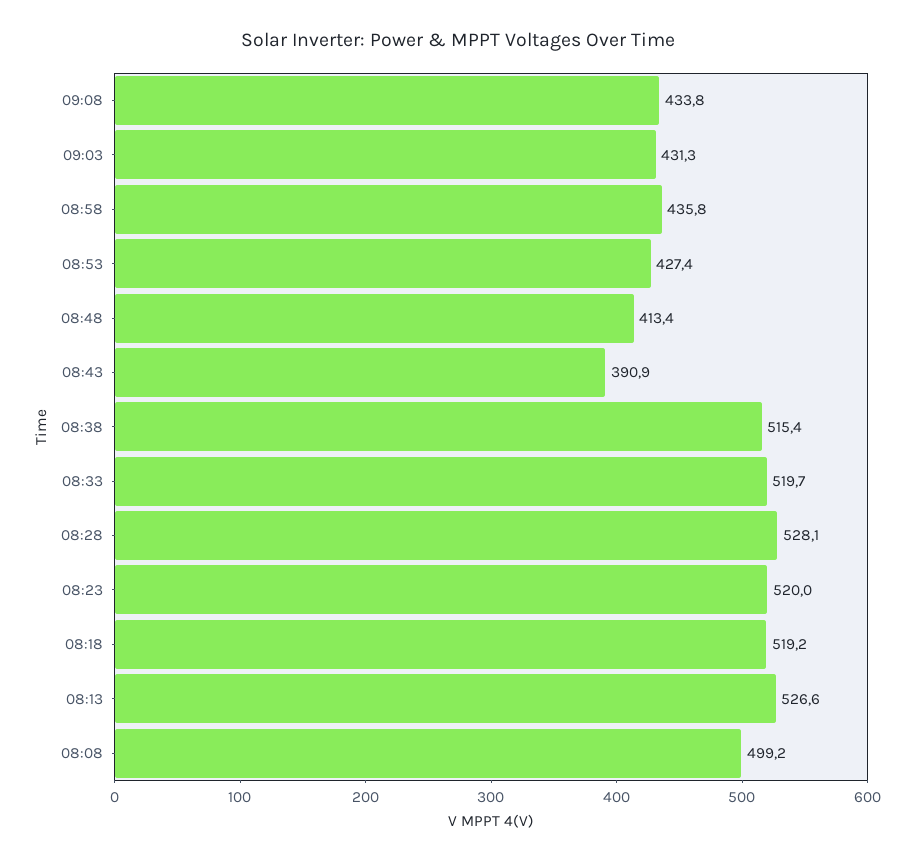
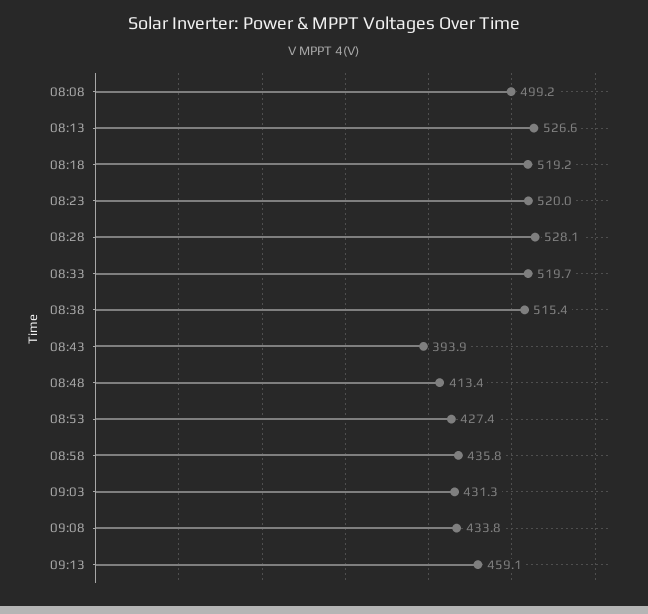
08:43: 390.9 -> 393.9
09:13: none -> 459.1

